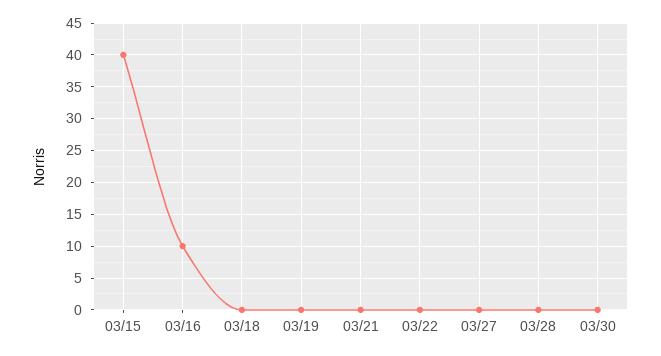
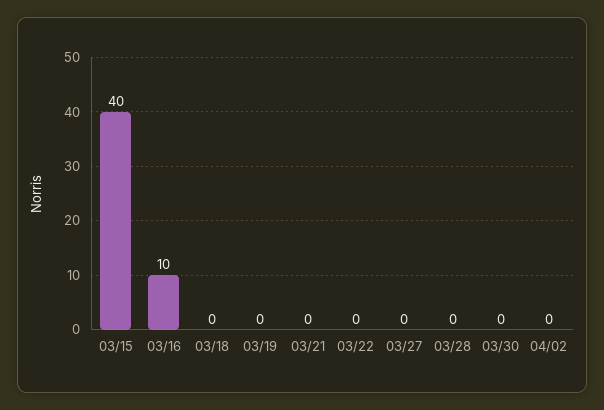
04/02: none -> 0

